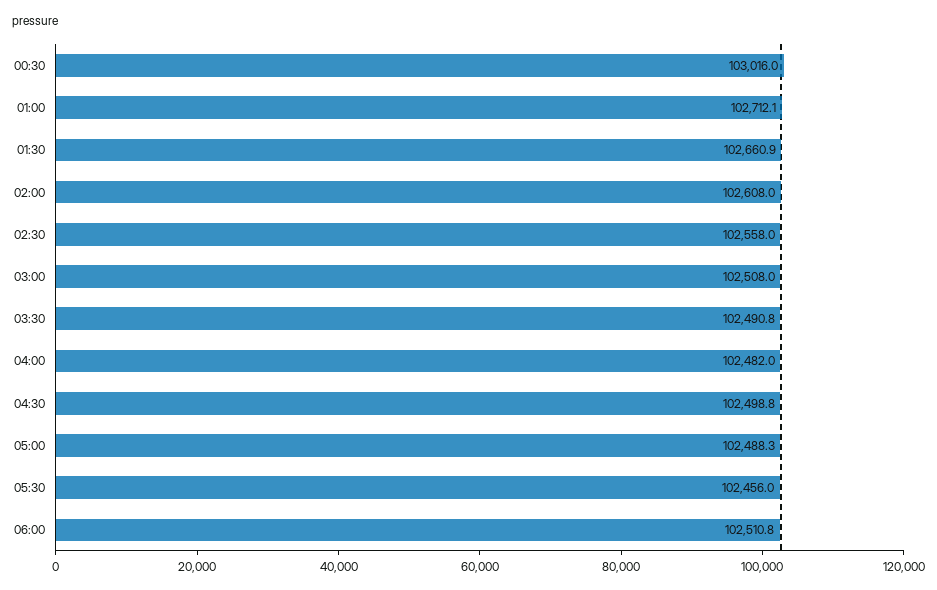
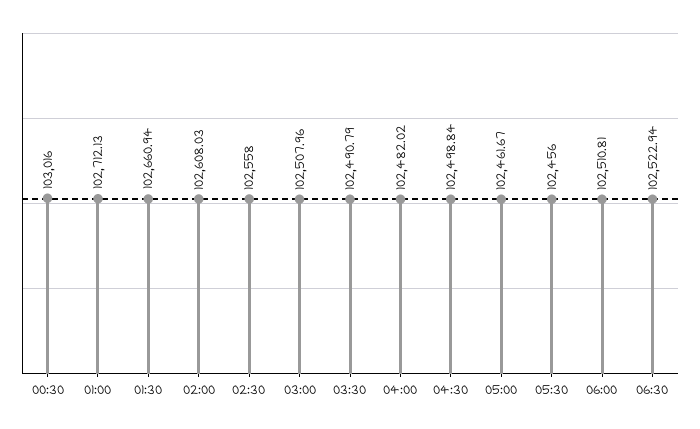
05:00: 102488.3 -> 102461.67
06:30: none -> 102522.94

